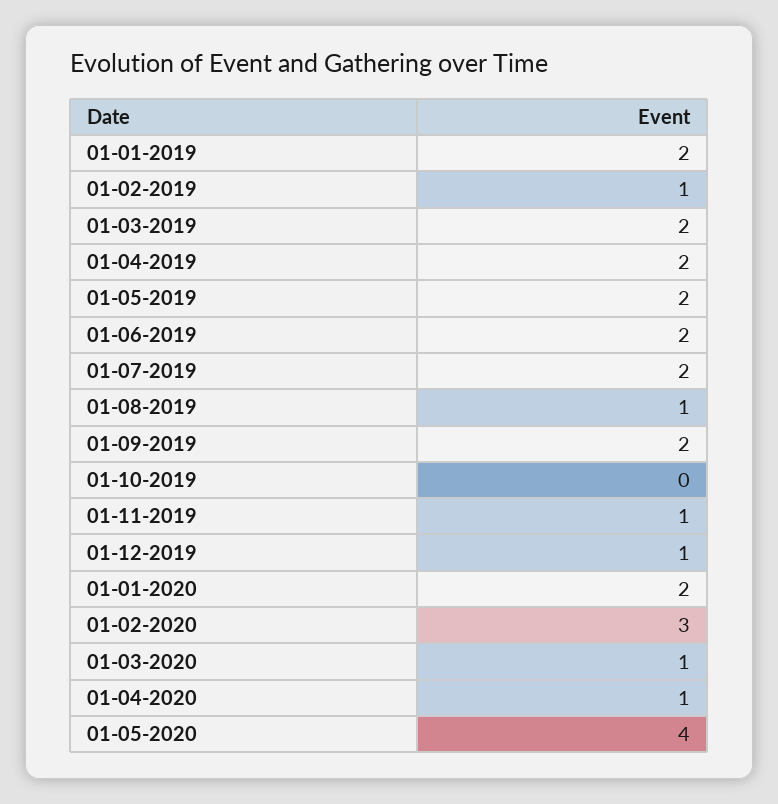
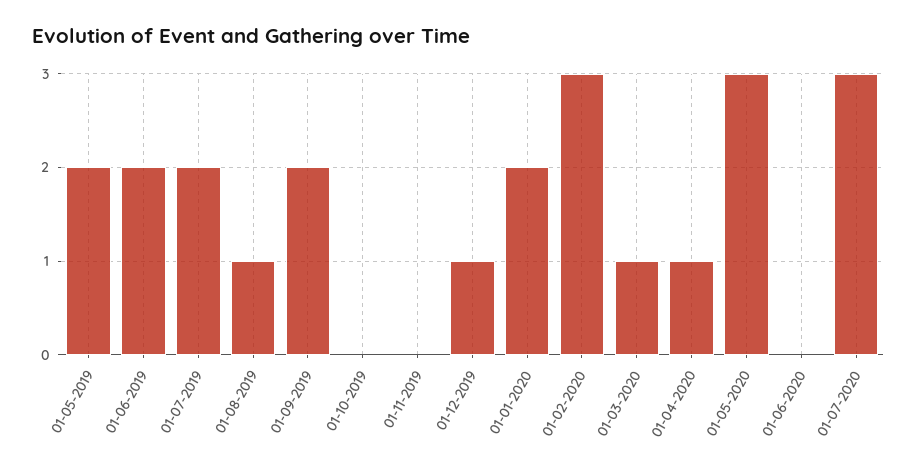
01-01-2019: 2 -> none
01-02-2019: 1 -> none
01-03-2019: 2 -> none
01-04-2019: 2 -> none
01-11-2019: 1 -> 0
01-05-2020: 4 -> 3
01-06-2020: none -> 0
01-07-2020: none -> 3

